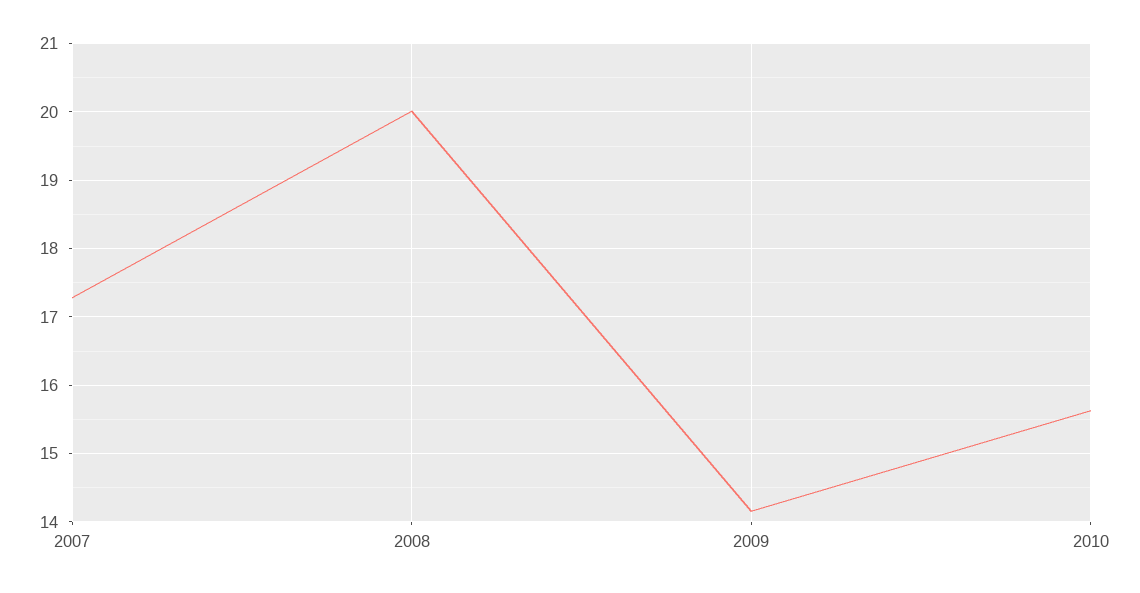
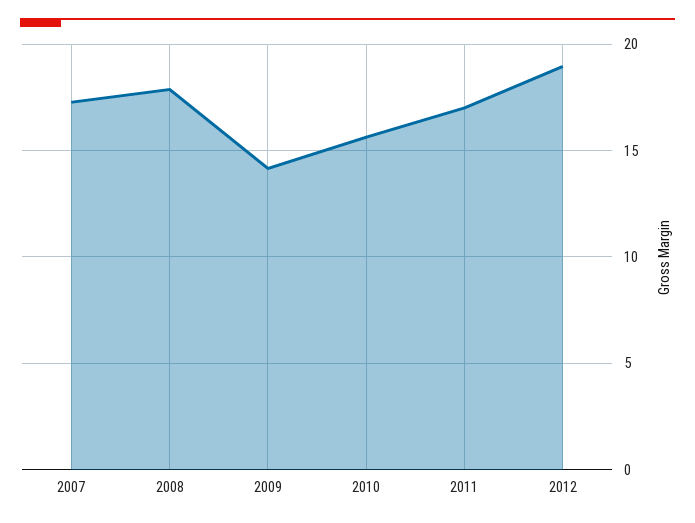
2008: 20 -> 18
2011: none -> 17
2012: none -> 19

